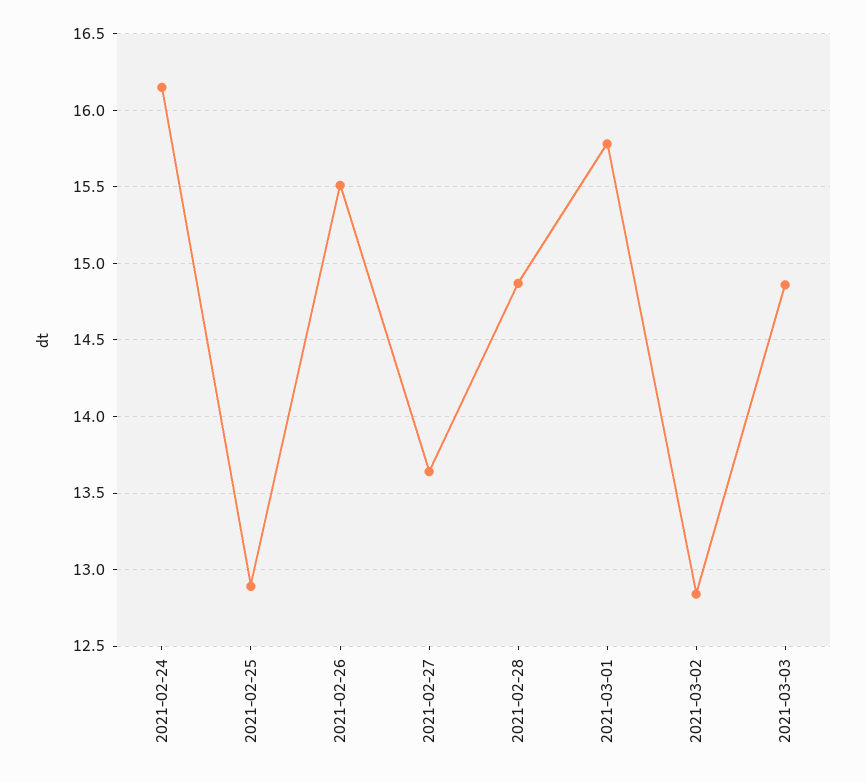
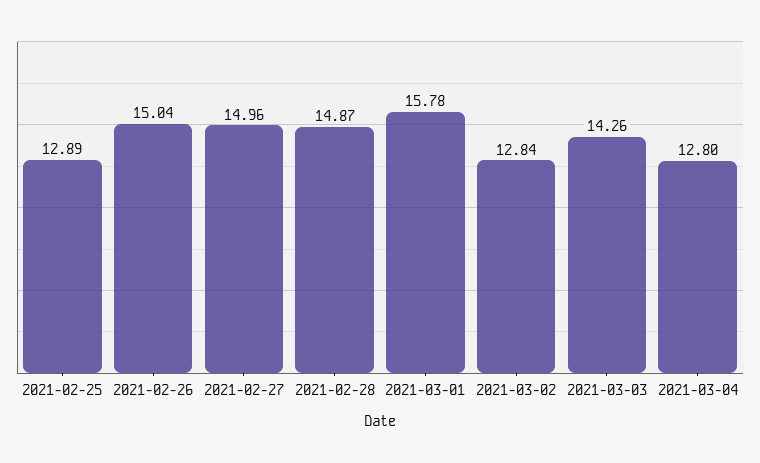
2021-02-24: 16.15 -> none
2021-02-26: 15.5 -> 15.04
2021-02-27: 13.65 -> 14.96
2021-03-03: 14.85 -> 14.26
2021-03-04: none -> 12.8

